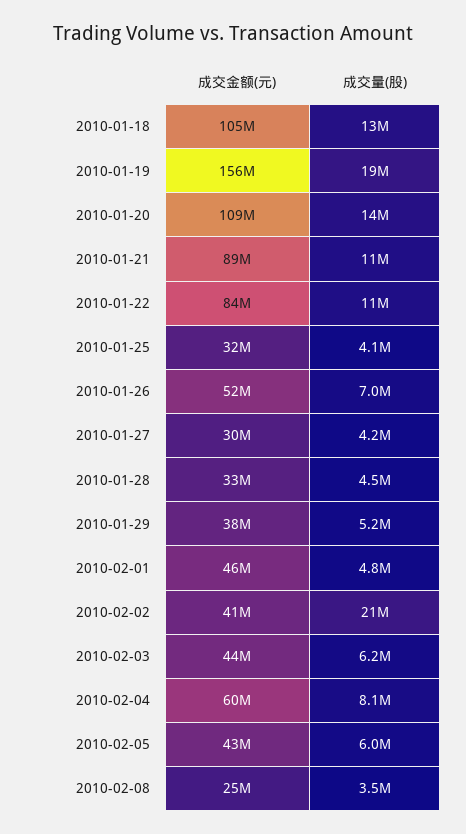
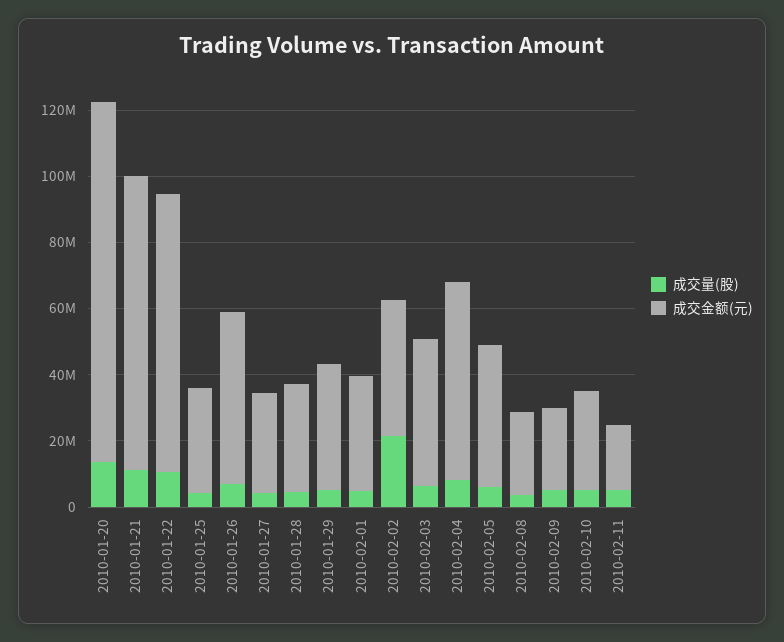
成交金额(元), 2010-01-18: 105000000 -> none
成交量(股), 2010-01-18: 13000000 -> none
成交金额(元), 2010-01-19: 156000000 -> none
成交量(股), 2010-01-19: 19000000 -> none
成交金额(元), 2010-02-01: 46000000 -> 35000000
成交量(股), 2010-02-09: none -> 5000000
成交金额(元), 2010-02-09: none -> 25000000
成交量(股), 2010-02-10: none -> 5000000
成交金额(元), 2010-02-10: none -> 30000000
成交量(股), 2010-02-11: none -> 5000000
成交金额(元), 2010-02-11: none -> 20000000

